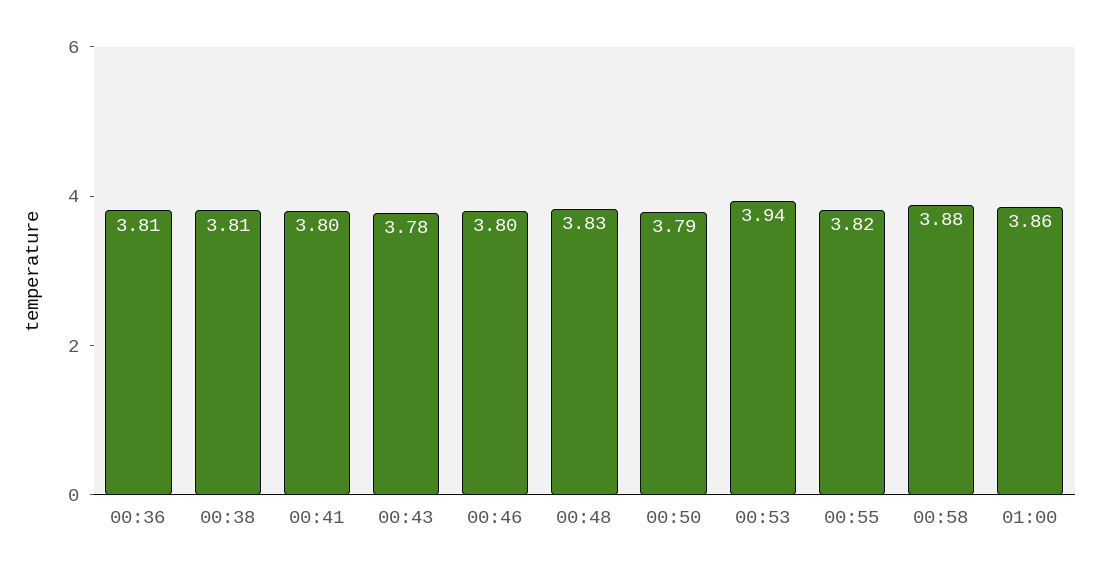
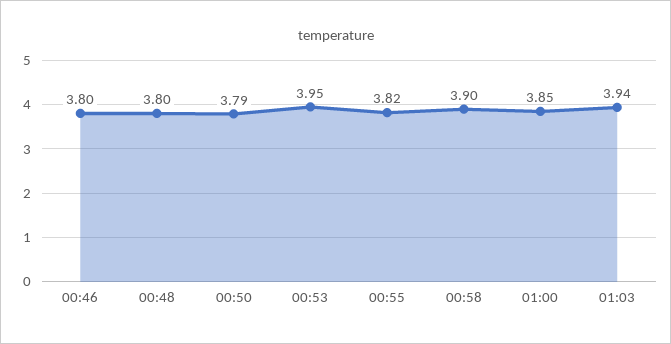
00:36: 3.81 -> none
00:38: 3.81 -> none
00:41: 3.8 -> none
00:43: 3.78 -> none
00:48: 3.83 -> 3.8
00:53: 3.94 -> 3.95
00:58: 3.88 -> 3.9
01:00: 3.86 -> 3.85
01:03: none -> 3.94

